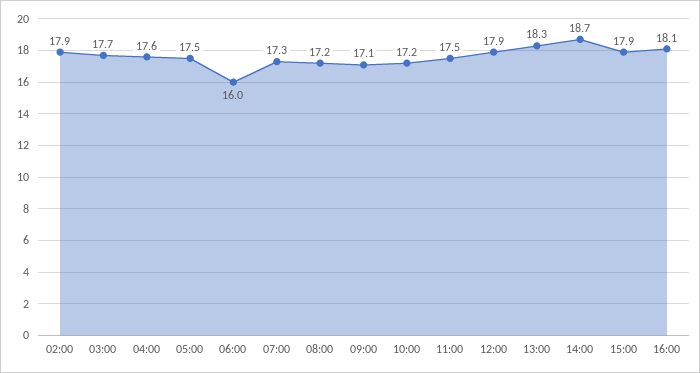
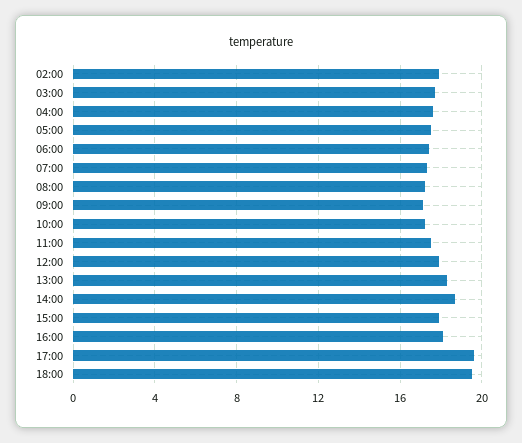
06:00: 16 -> 17.5
17:00: none -> 19.5
18:00: none -> 19.5

